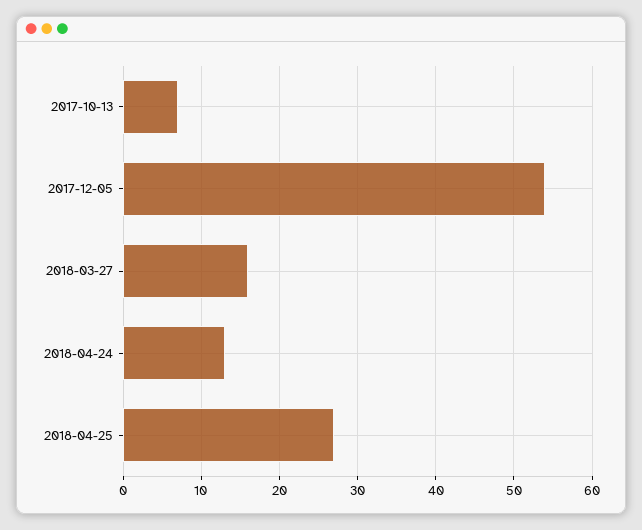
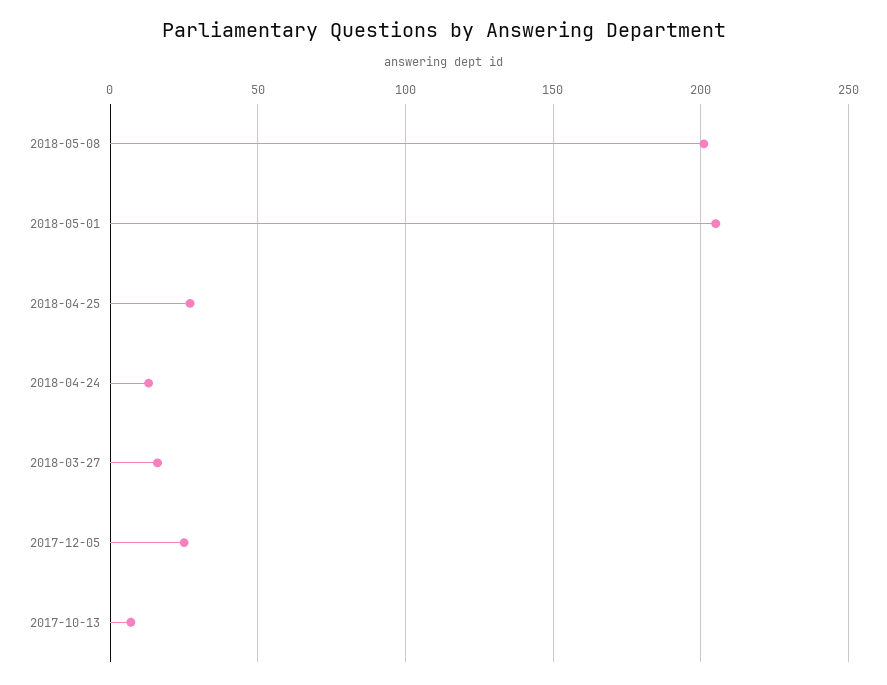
2017-12-05: 54 -> 25
2018-05-08: none -> 200
2018-05-01: none -> 205

